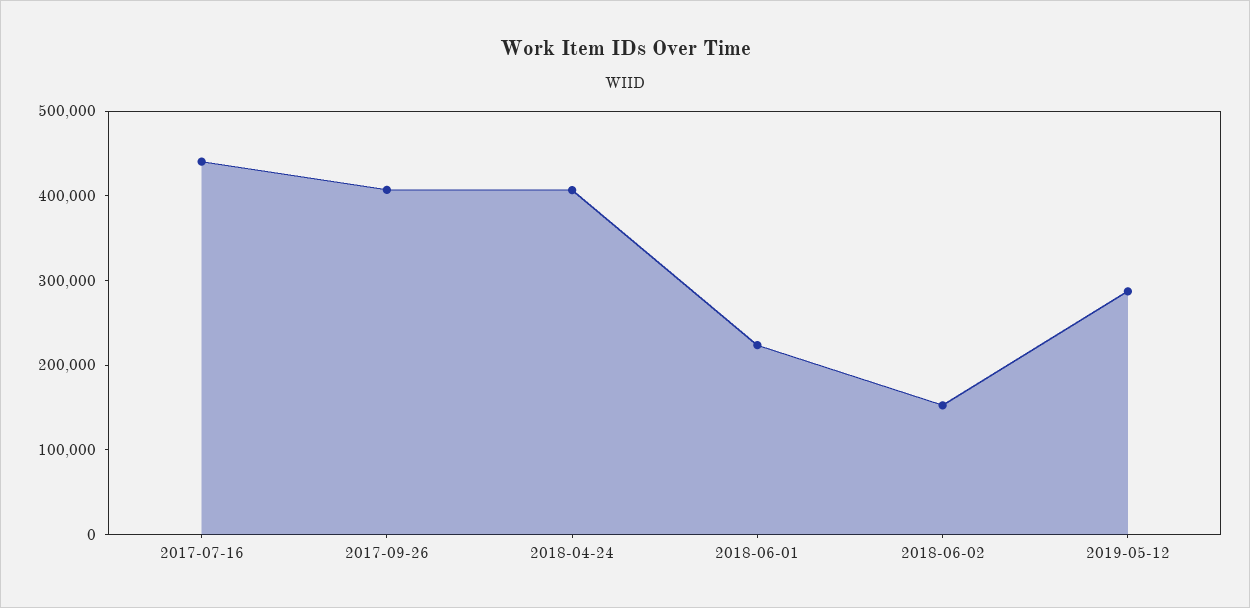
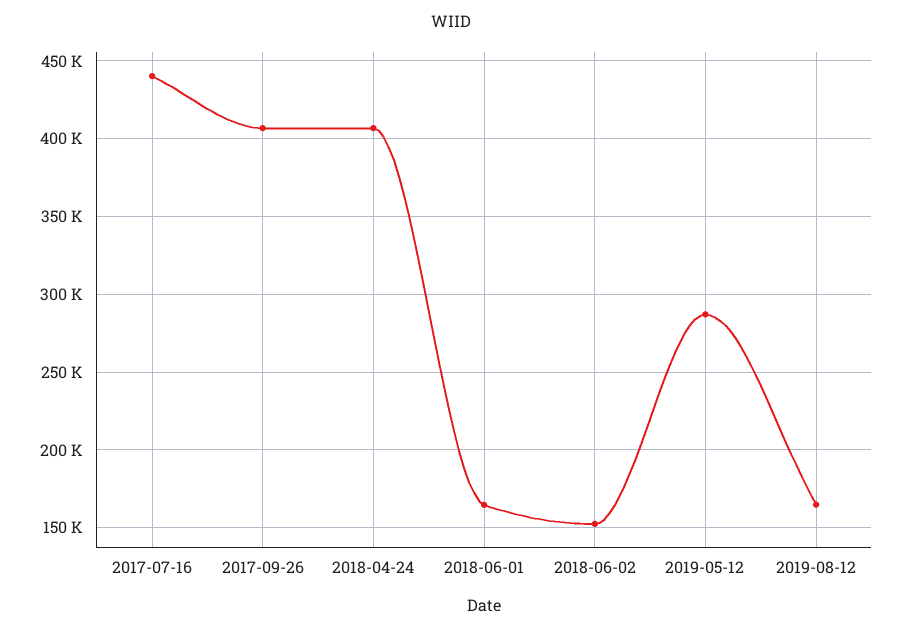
2018-06-01: 220000 -> 165000
2019-08-12: none -> 165000

